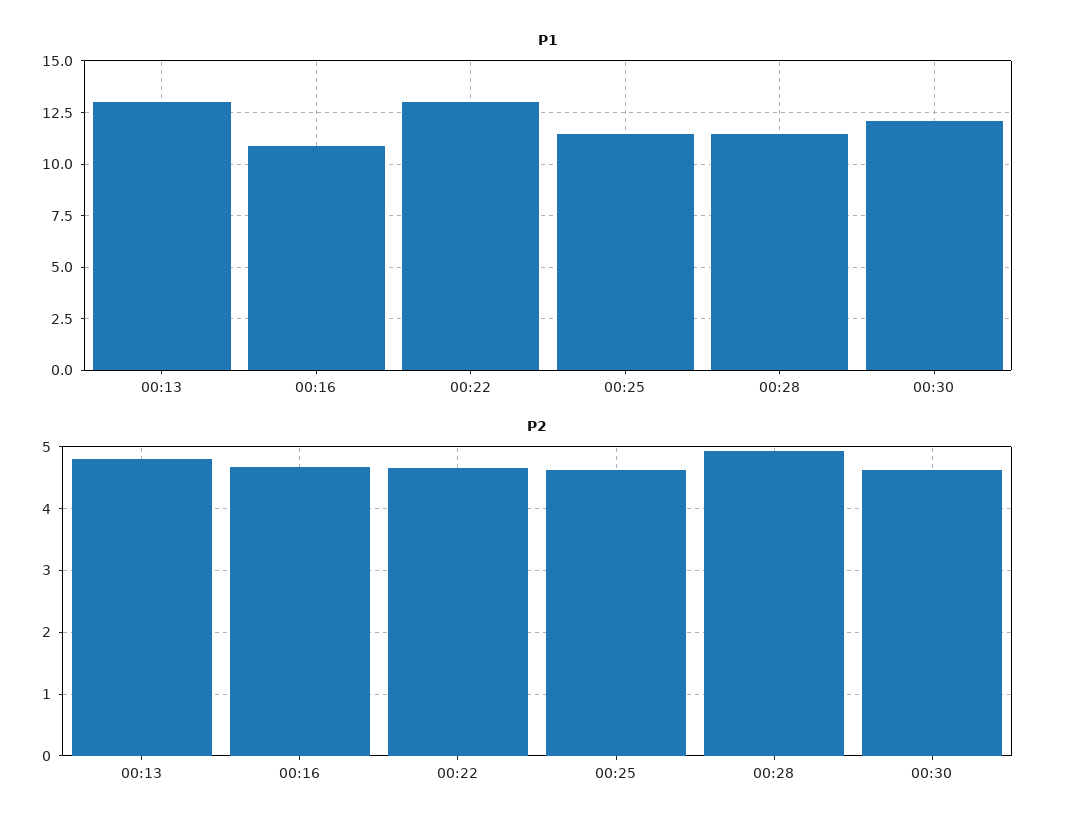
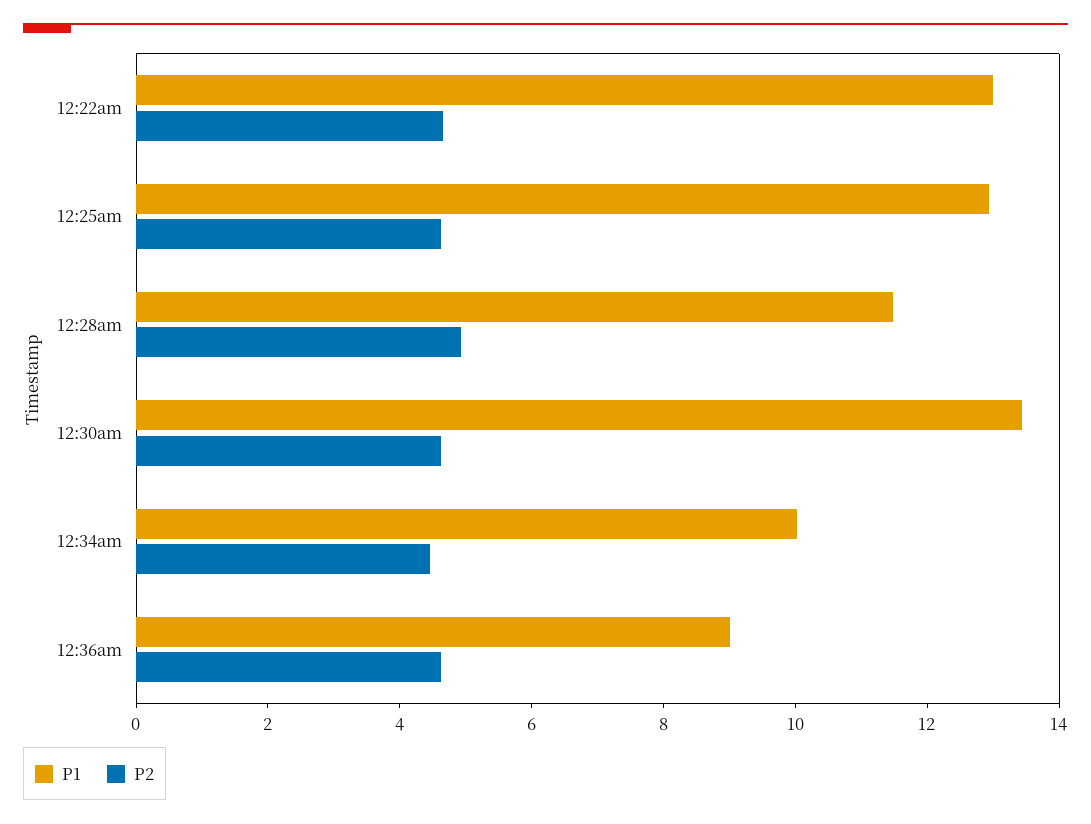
P1, 00:13: 13 -> none
P1, 00:16: 11 -> none
P1, 00:25: 11.5 -> 13
P1, 00:30: 12 -> 13.5
P2, 00:13: 4.8 -> none
P2, 00:16: 4.7 -> none
P1, 12:34am: none -> 10
P2, 12:34am: none -> 4.5
P1, 12:36am: none -> 9
P2, 12:36am: none -> 4.5

